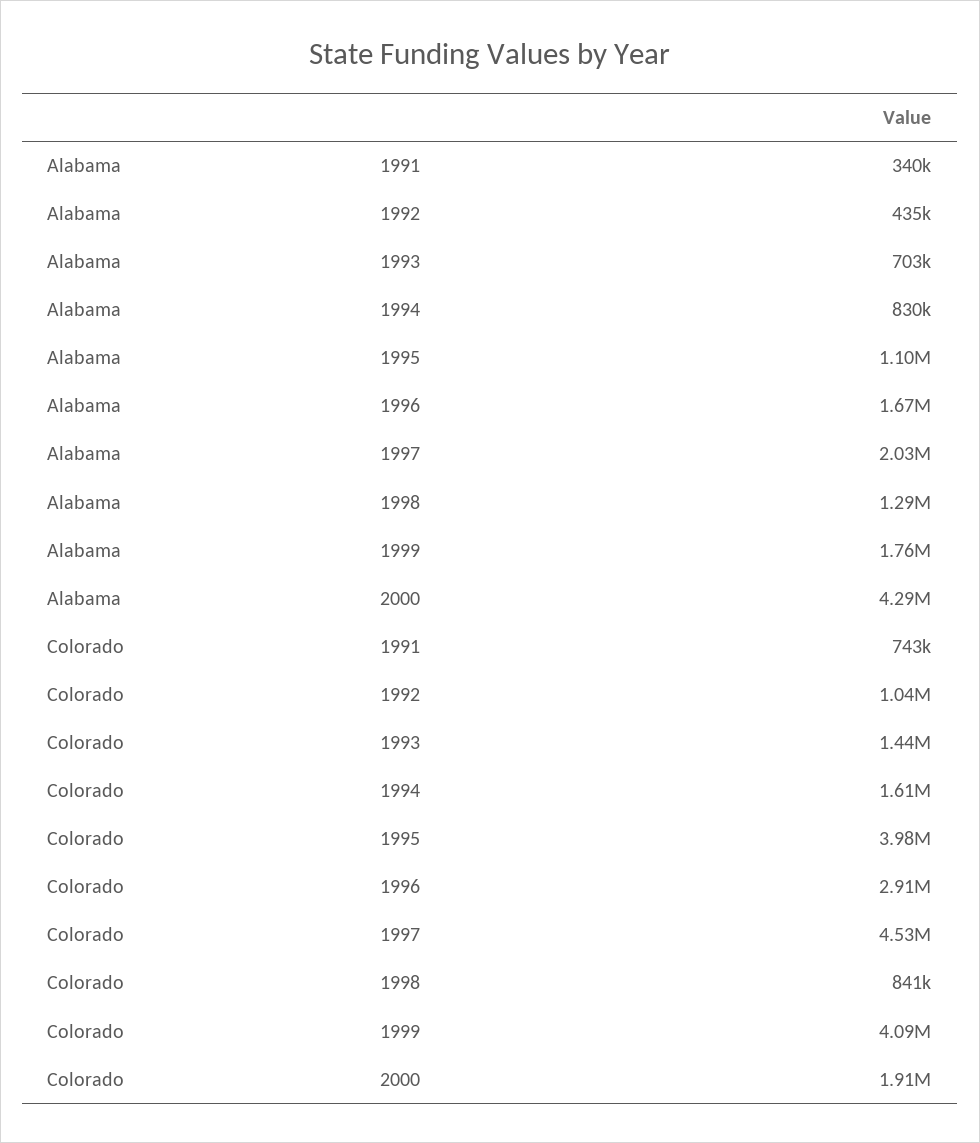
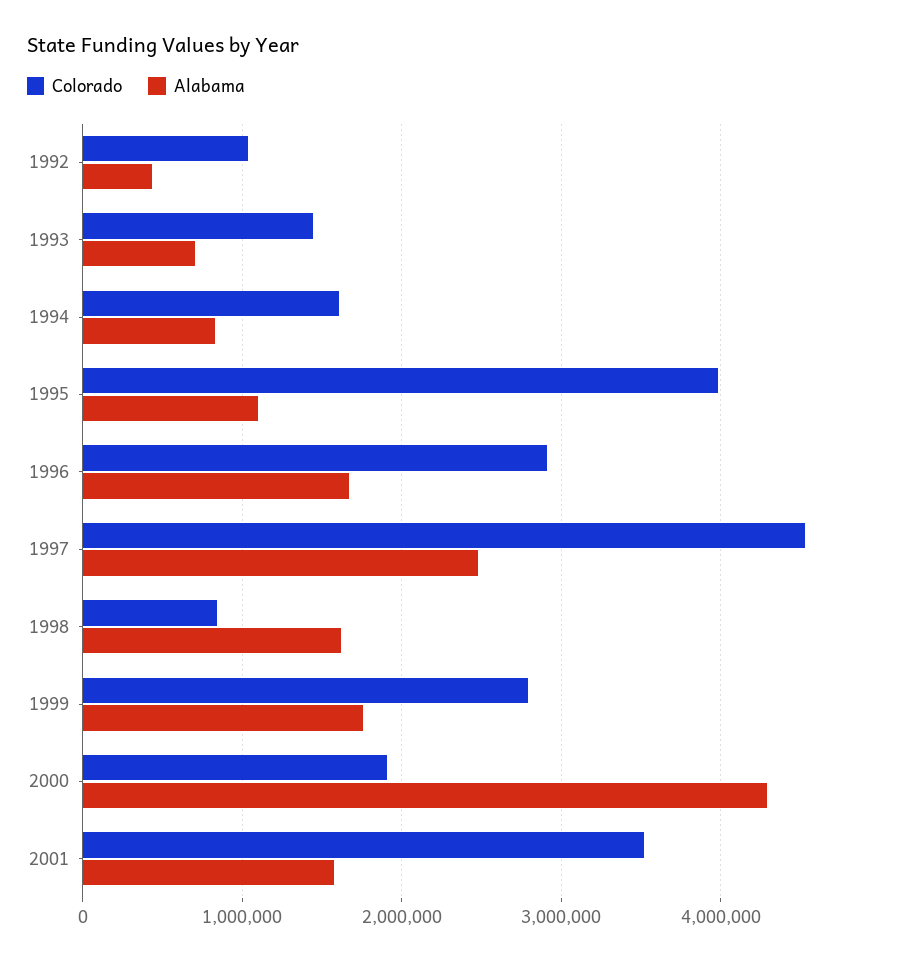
Alabama, 1991: 340000 -> none
Alabama, 1997: 2030000 -> 2500000
Alabama, 1998: 1290000 -> 1600000
Colorado, 1991: 743000 -> none
Colorado, 1999: 4090000 -> 2800000
Colorado, 2001: none -> 3500000
Alabama, 2001: none -> 1600000

